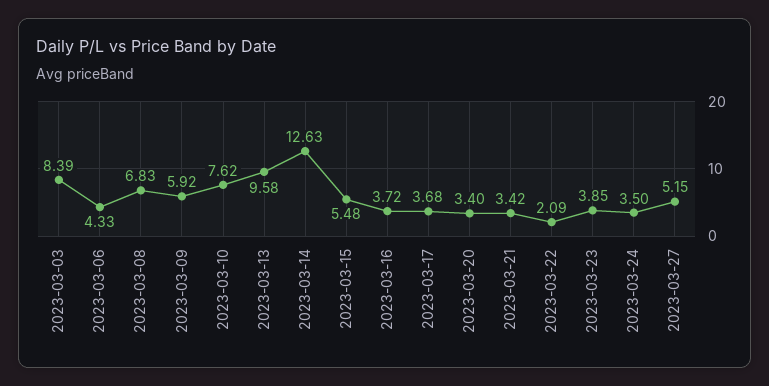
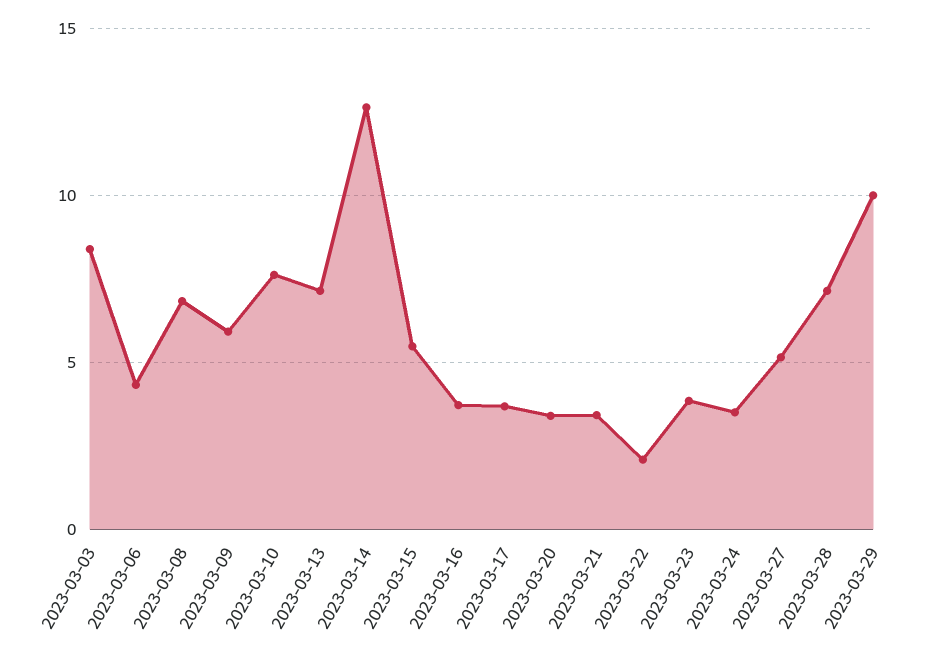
2023-03-13: 9.58 -> 7
2023-03-28: none -> 7
2023-03-29: none -> 10

